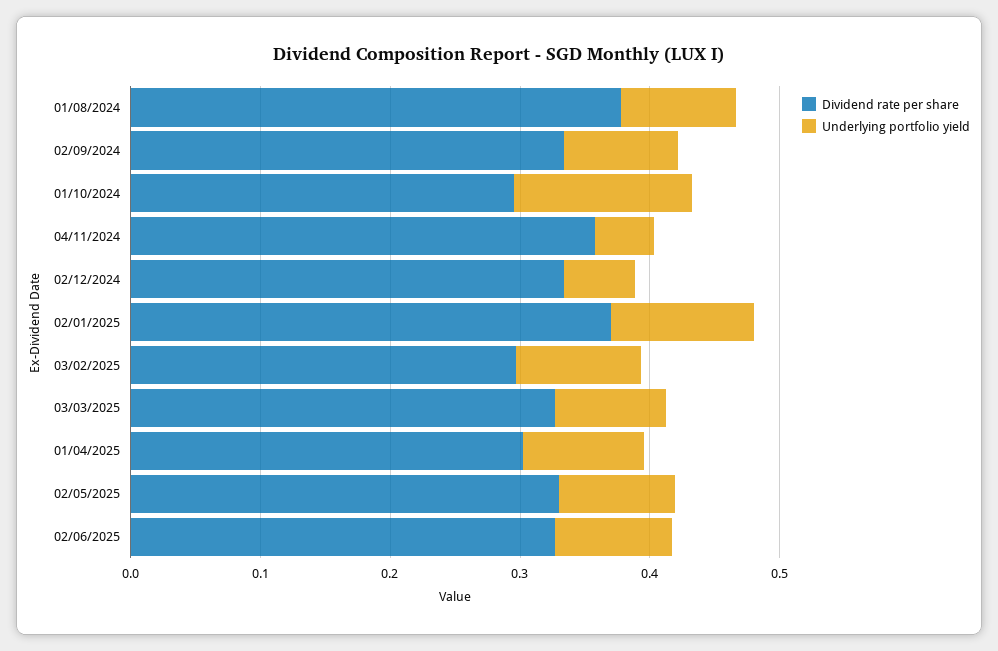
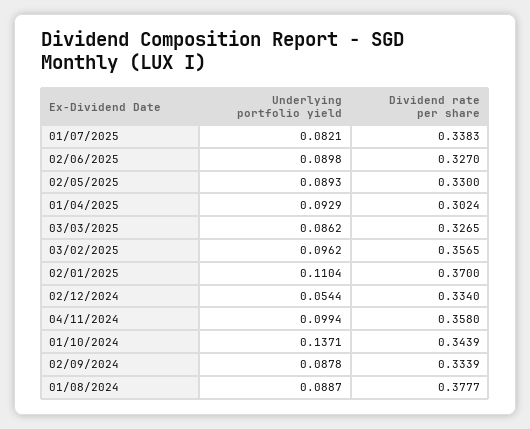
Dividend rate per share, 01/10/2024: 0.3 -> 0.3439
Underlying portfolio yield, 04/11/2024: 0.04 -> 0.0994
Dividend rate per share, 03/02/2025: 0.3 -> 0.3565
Underlying portfolio yield, 01/07/2025: none -> 0.0821
Dividend rate per share, 01/07/2025: none -> 0.3383

